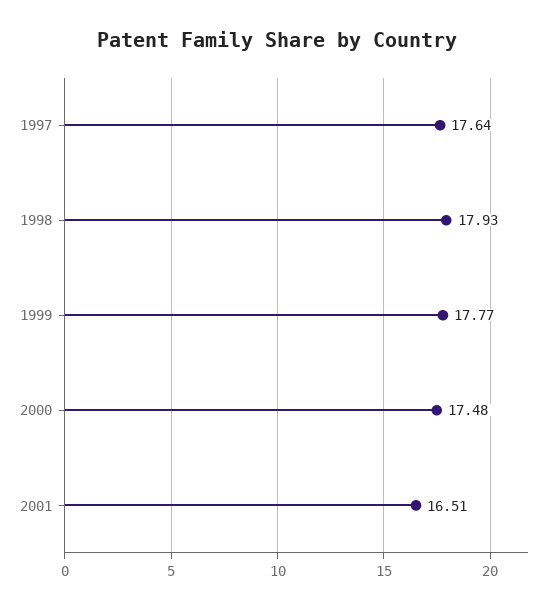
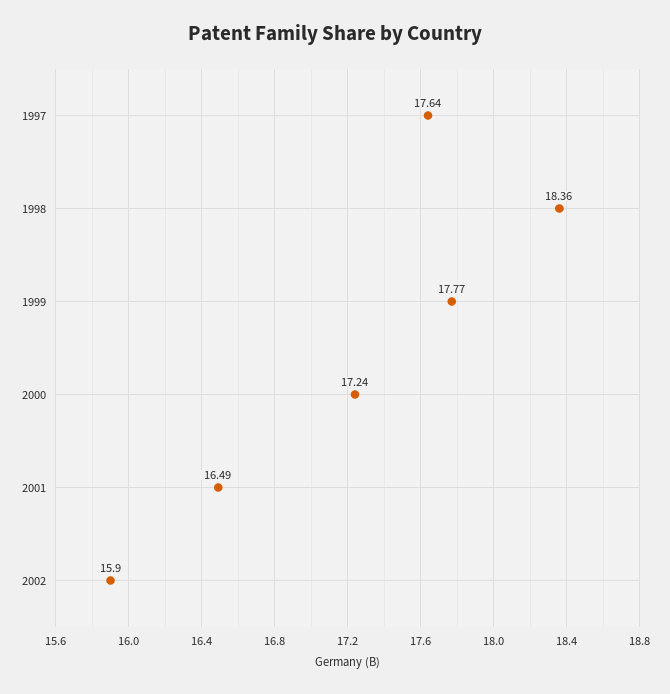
1998: 17.93 -> 18.36
2000: 17.48 -> 17.24
2001: 16.51 -> 16.49
2002: none -> 15.9

